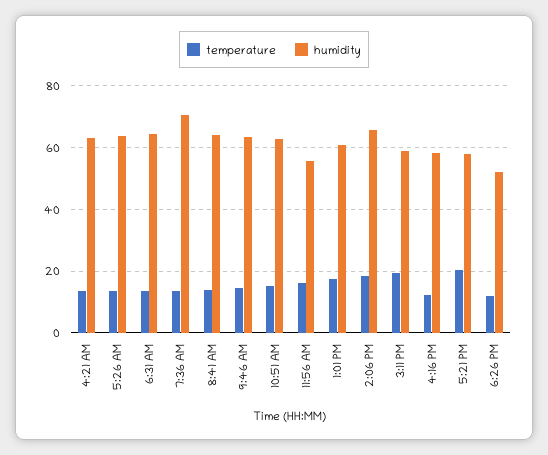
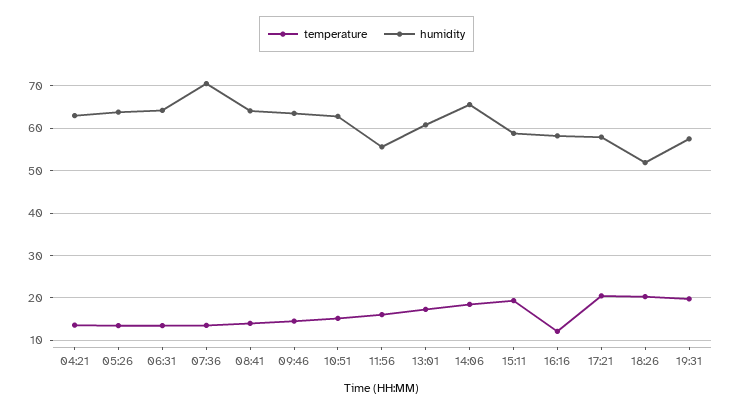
temperature, 6:26 PM: 12 -> 20
temperature, 19:31: none -> 20
humidity, 19:31: none -> 58

